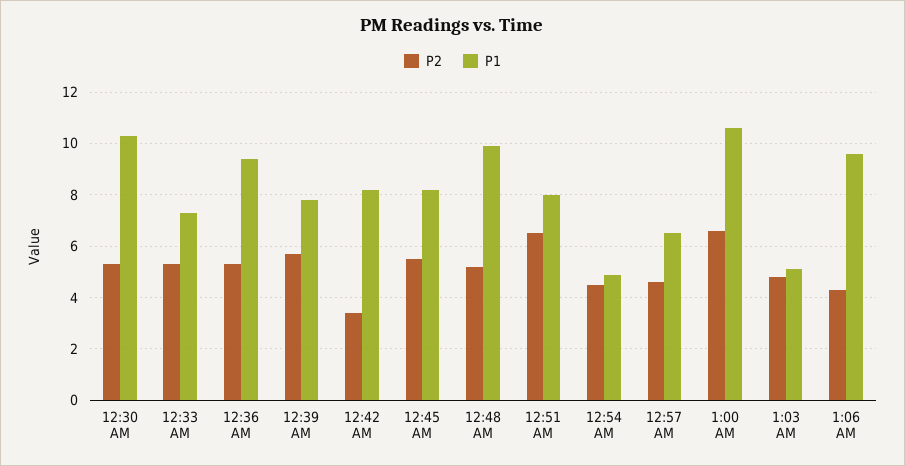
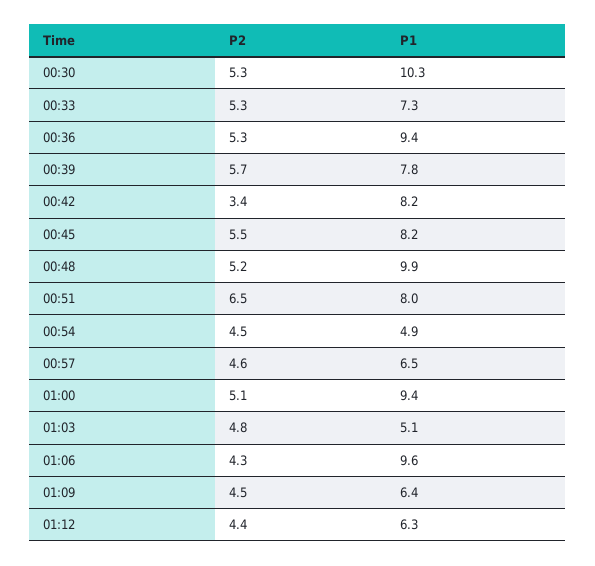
P2, 1:00 AM: 6.5 -> 5.1
P1, 1:00 AM: 10.5 -> 9.4
P2, 01:09: none -> 4.5
P1, 01:09: none -> 6.4
P2, 01:12: none -> 4.4
P1, 01:12: none -> 6.3

